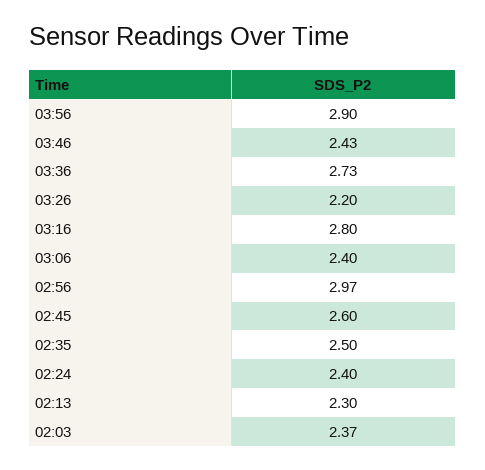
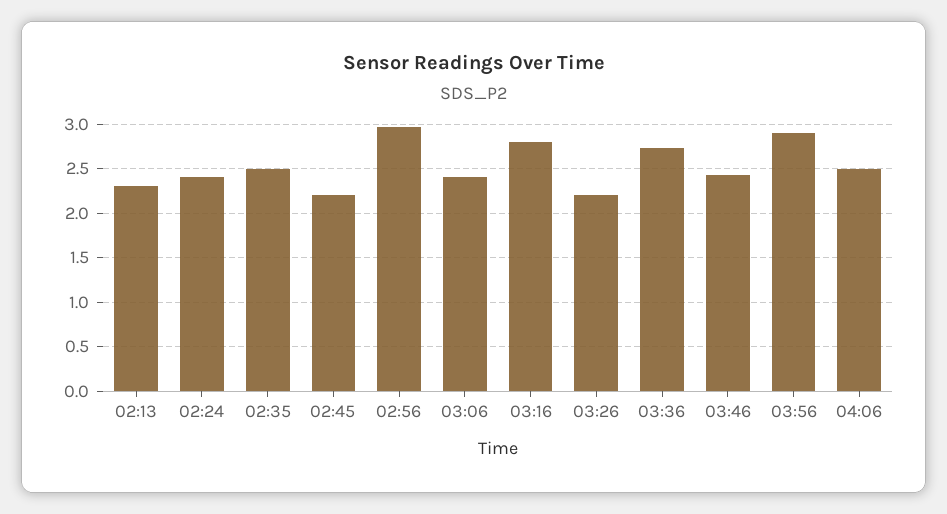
02:45: 2.6 -> 2.2
02:03: 2.37 -> none
04:06: none -> 2.5

